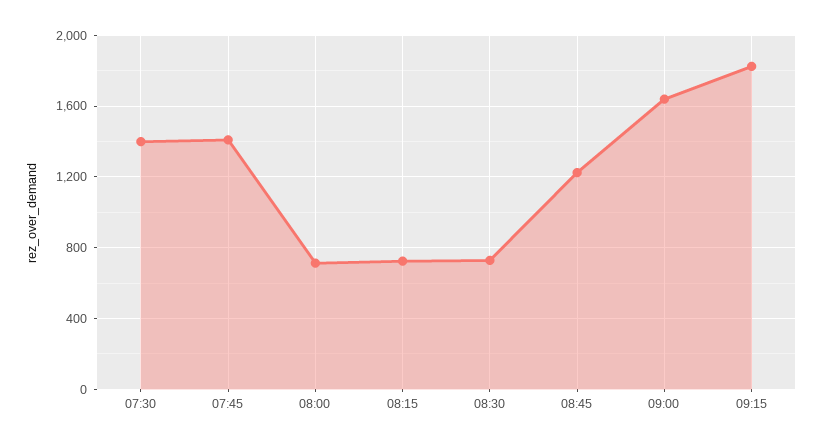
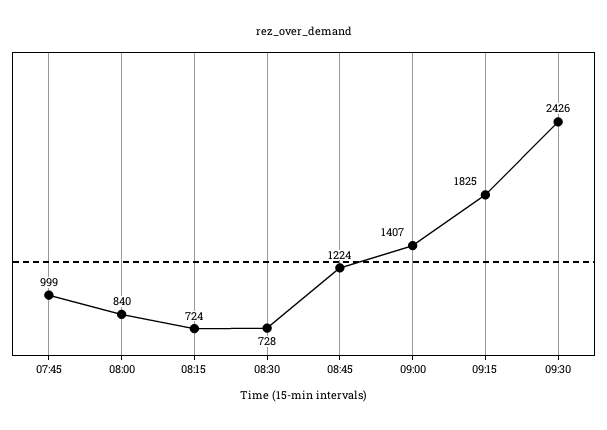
07:30: 1400 -> none
07:45: 1400 -> 999
08:00: 700 -> 840
09:00: 1650 -> 1407
09:30: none -> 2426

